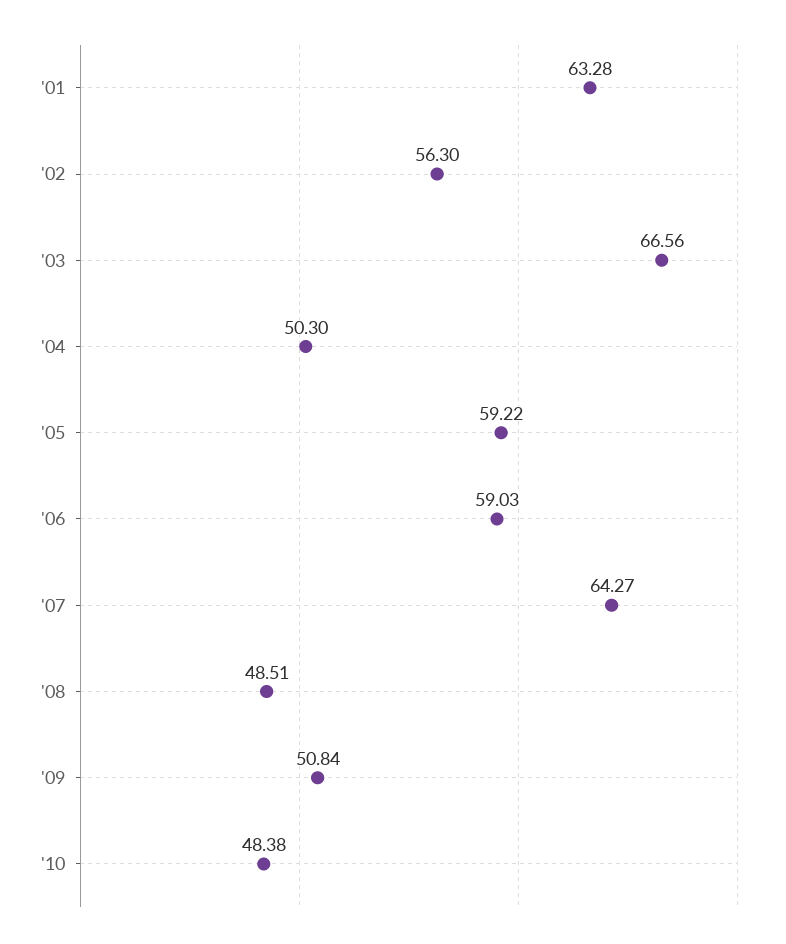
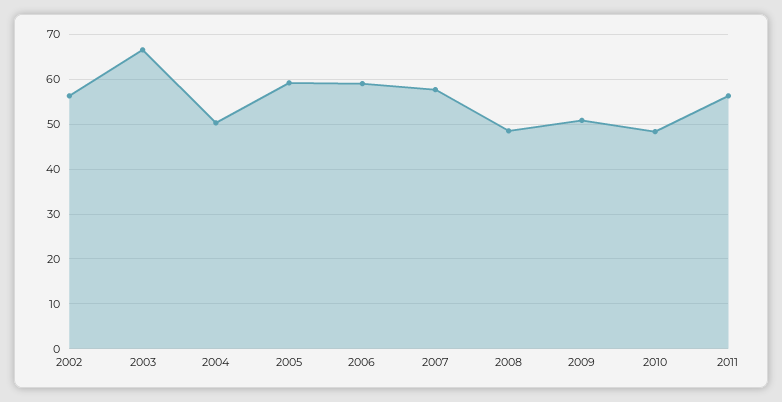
'01: 63.28 -> none
'07: 64.27 -> 58
2011: none -> 56

